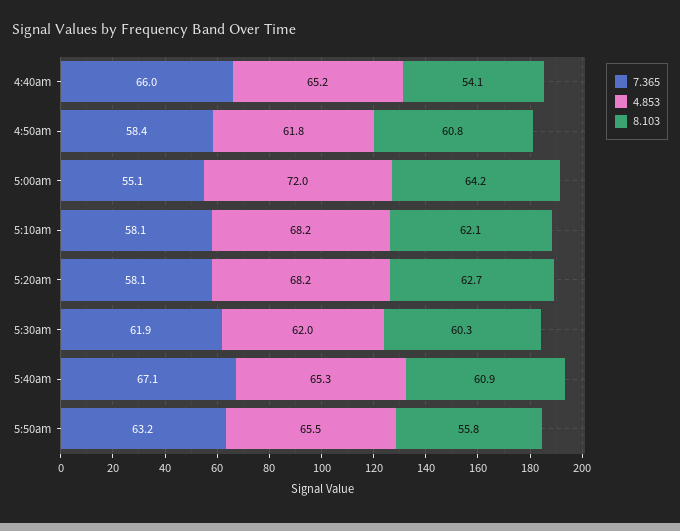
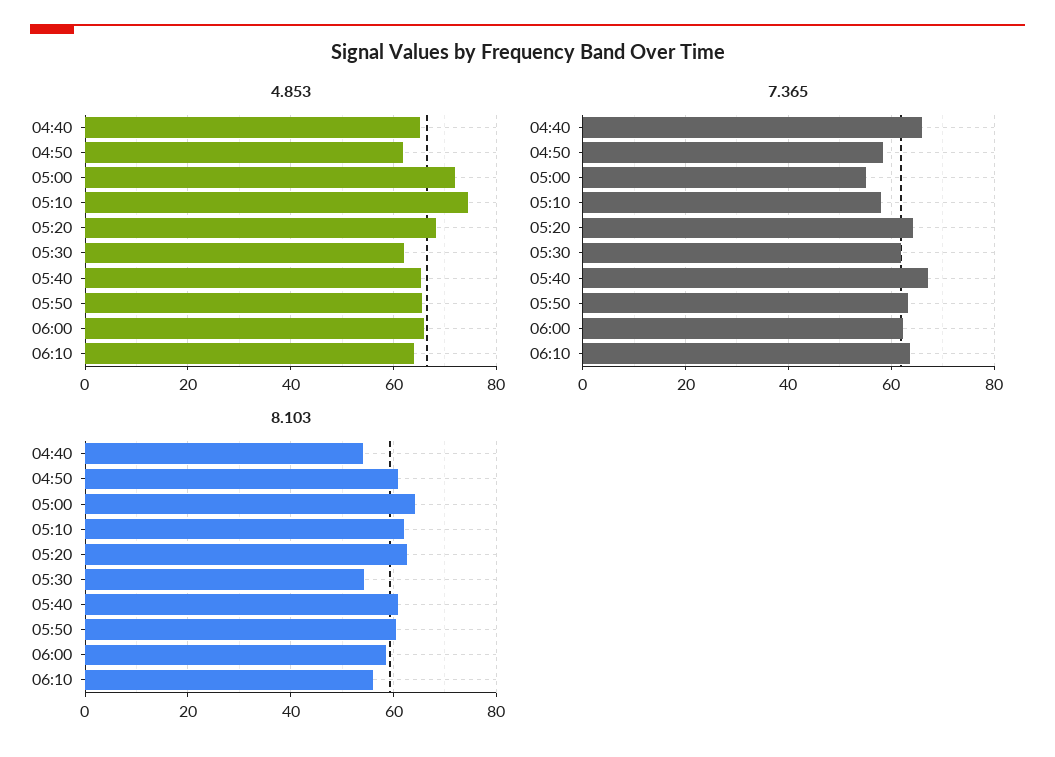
4.853, 5:10am: 68.2 -> 74
7.365, 5:20am: 58.1 -> 64
8.103, 5:30am: 60.3 -> 54
8.103, 5:50am: 55.8 -> 60
4.853, 06:00: none -> 66
4.853, 06:10: none -> 64
7.365, 06:00: none -> 62
7.365, 06:10: none -> 64
8.103, 06:00: none -> 58
8.103, 06:10: none -> 56

